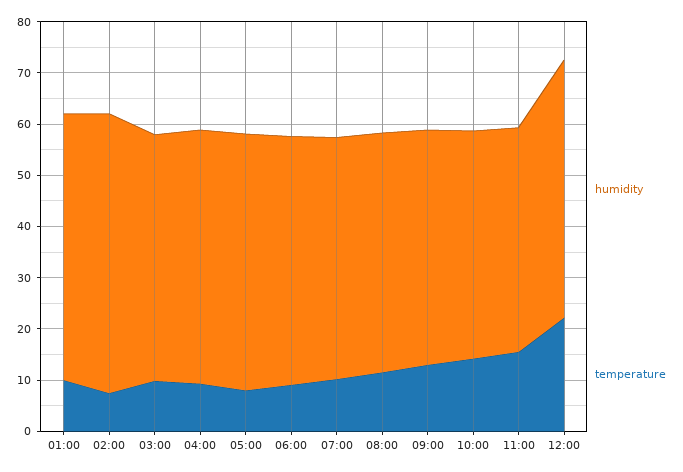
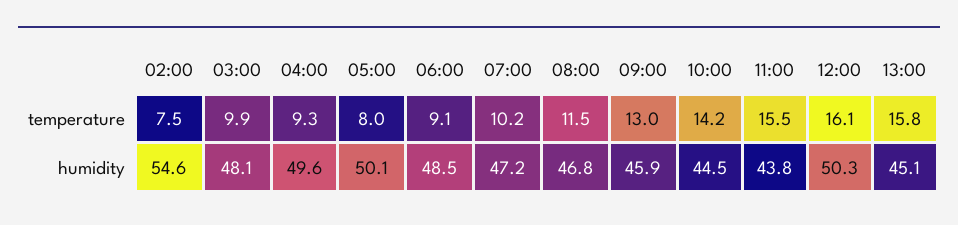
humidity, 01:00: 52 -> none
temperature, 01:00: 10 -> none
temperature, 12:00: 22 -> 16.1
temperature, 13:00: none -> 15.8
humidity, 13:00: none -> 45.1

